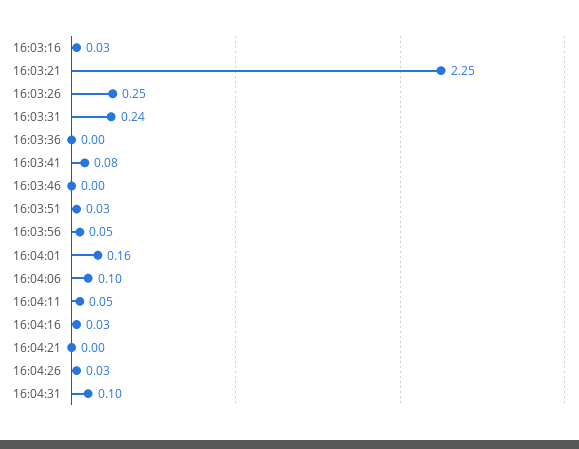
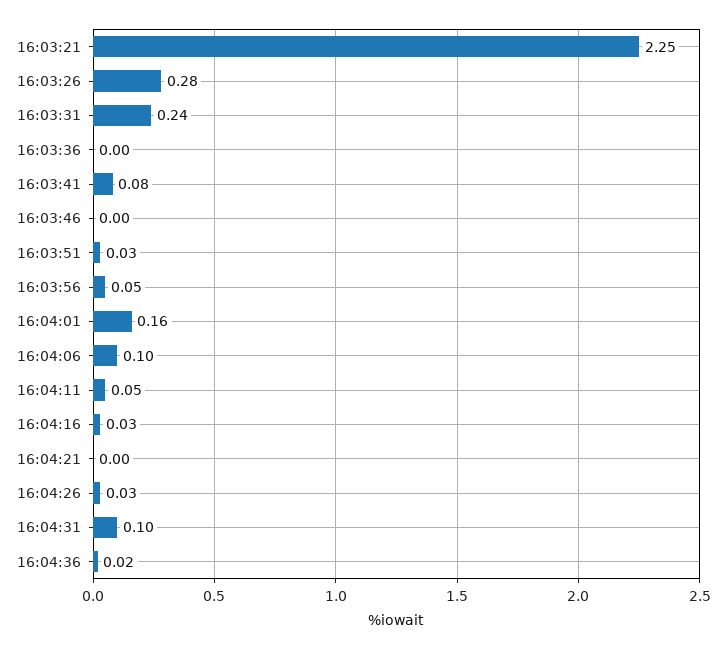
16:03:16: 0.03 -> none
16:03:26: 0.25 -> 0.28
16:04:36: none -> 0.02

